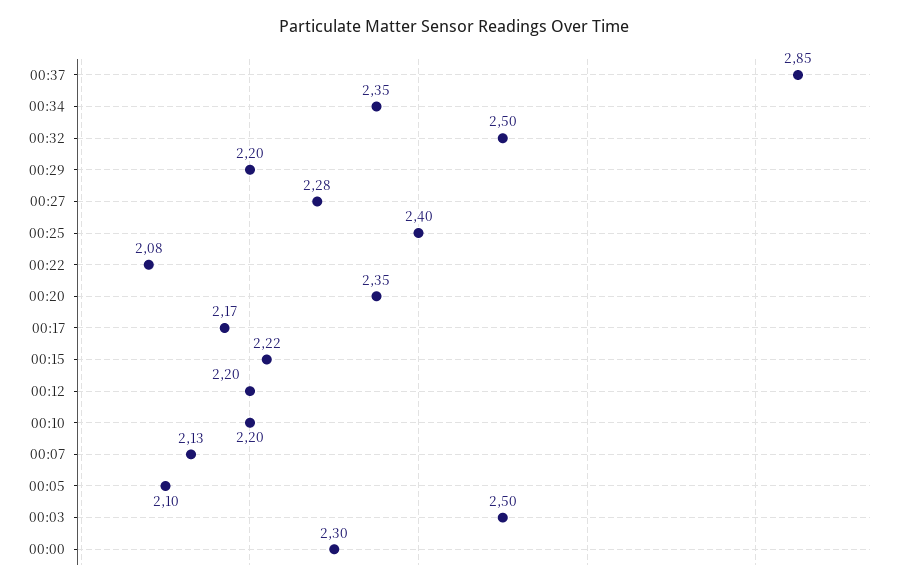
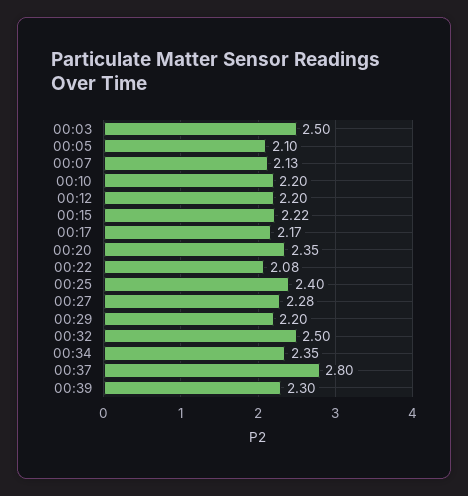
00:37: 2.85 -> 2.8
00:00: 2.3 -> none
00:39: none -> 2.3

